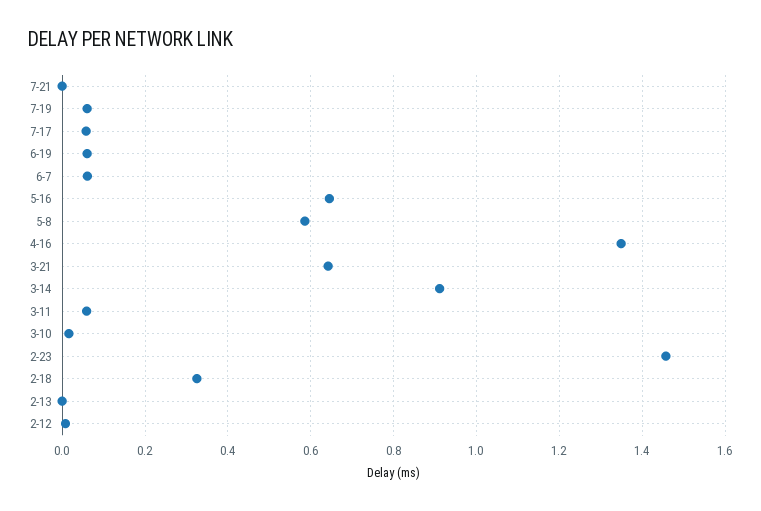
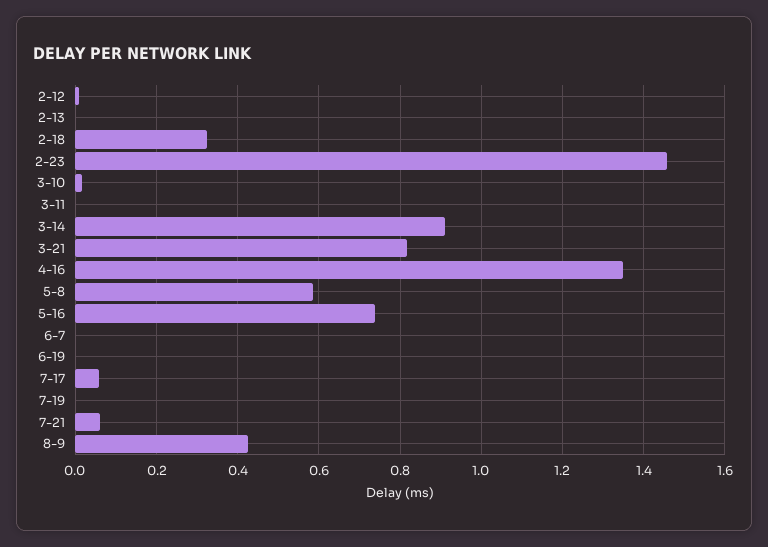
7-21: 0 -> 0.06
7-19: 0.06 -> 0
6-19: 0.06 -> 0
6-7: 0.06 -> 0
5-16: 0.64 -> 0.74
3-21: 0.64 -> 0.82
3-11: 0.06 -> 0
8-9: none -> 0.42

